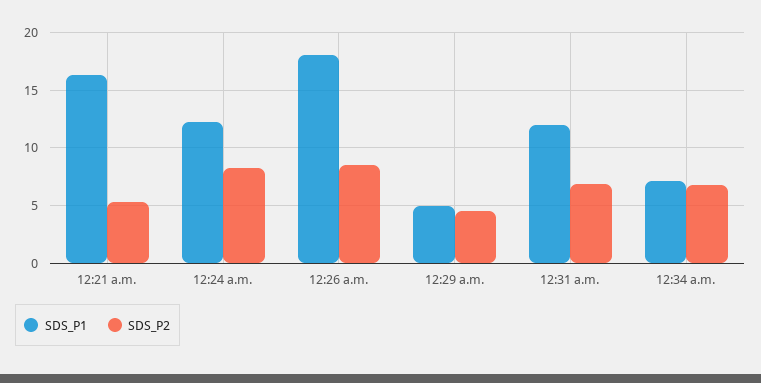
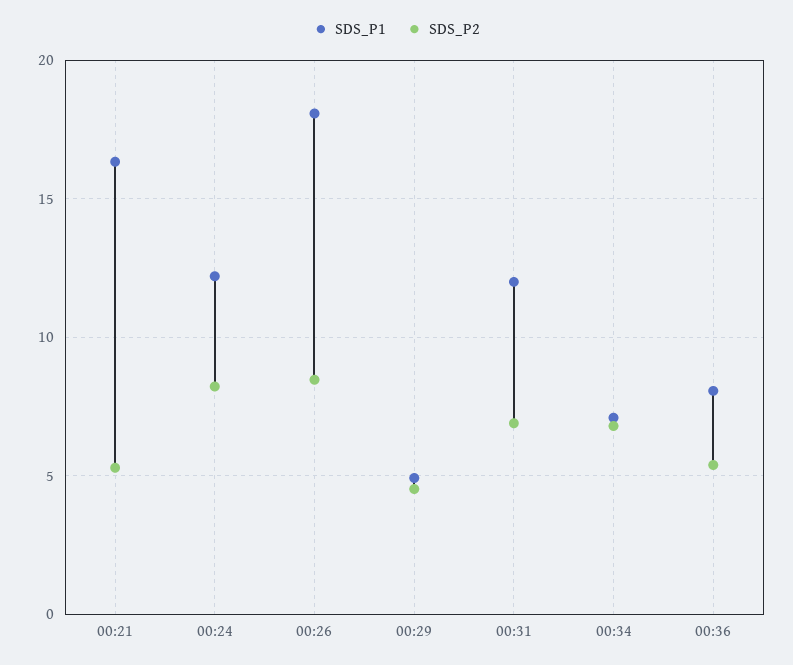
SDS_P1, 00:36: none -> 8
SDS_P2, 00:36: none -> 5.5

